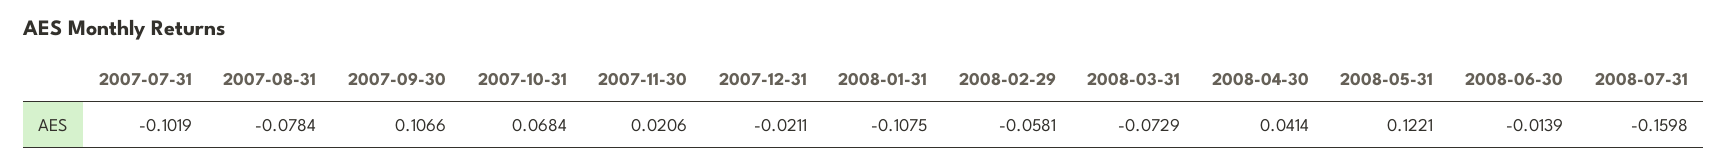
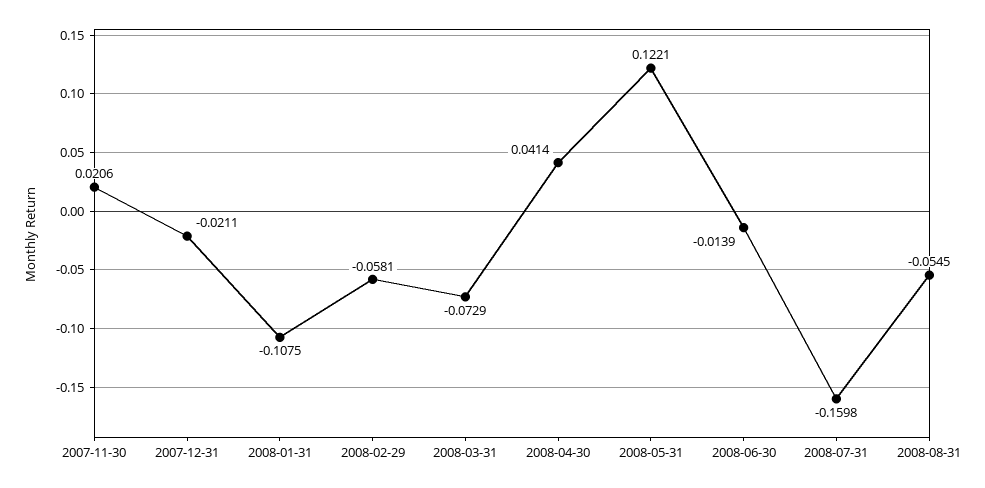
2007-07-31: -0.1019 -> none
2007-08-31: -0.0784 -> none
2007-09-30: 0.1066 -> none
2007-10-31: 0.0684 -> none
2008-08-31: none -> -0.0545

